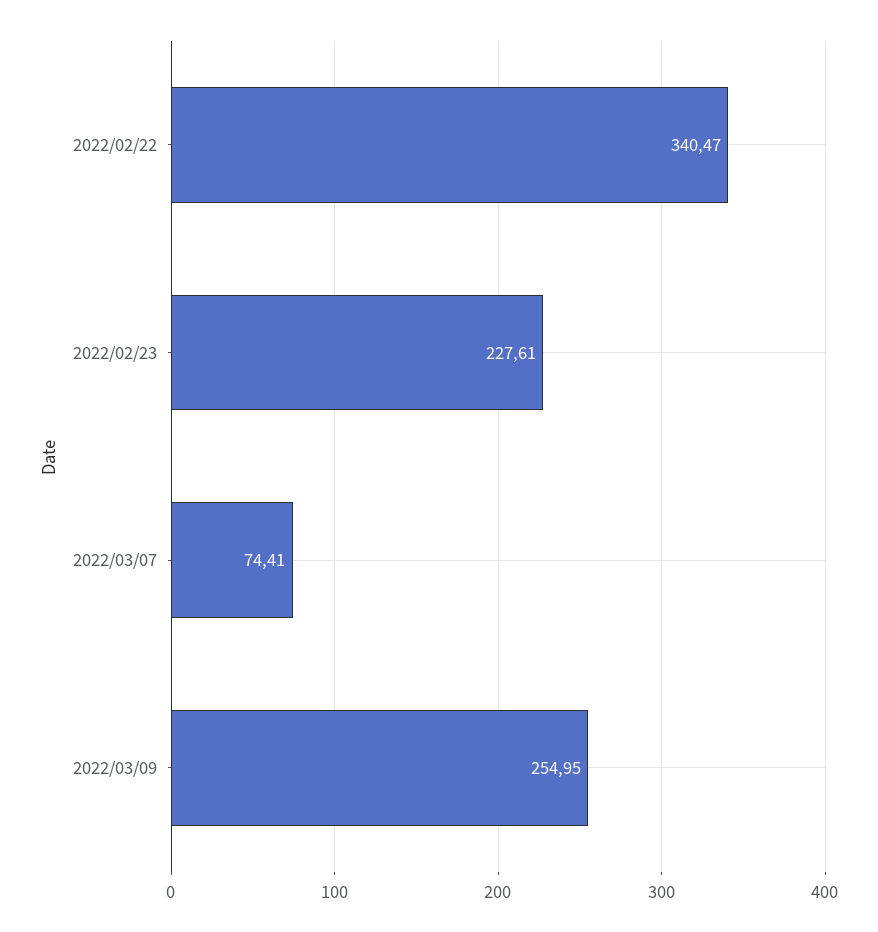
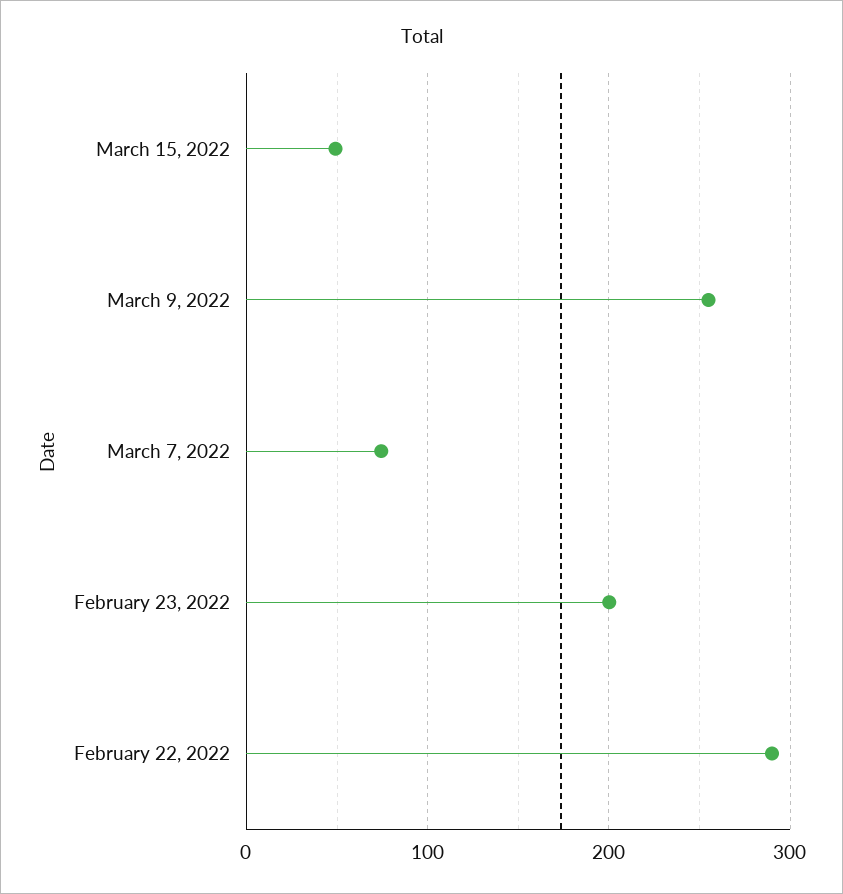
2022/02/22: 340.47 -> 290
2022/02/23: 227.61 -> 200
March 15, 2022: none -> 50

